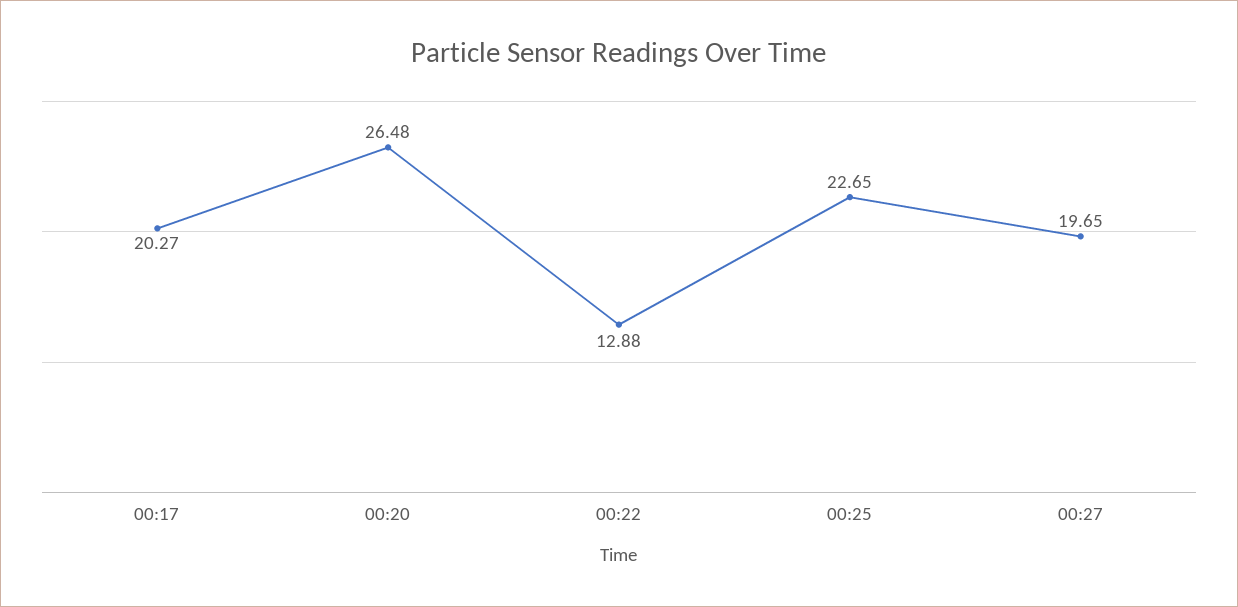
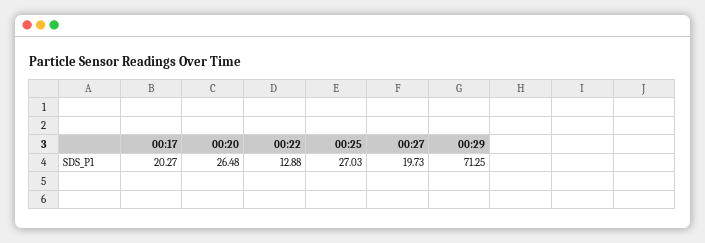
00:25: 22.65 -> 27.03
00:27: 19.65 -> 19.73
00:29: none -> 71.25

